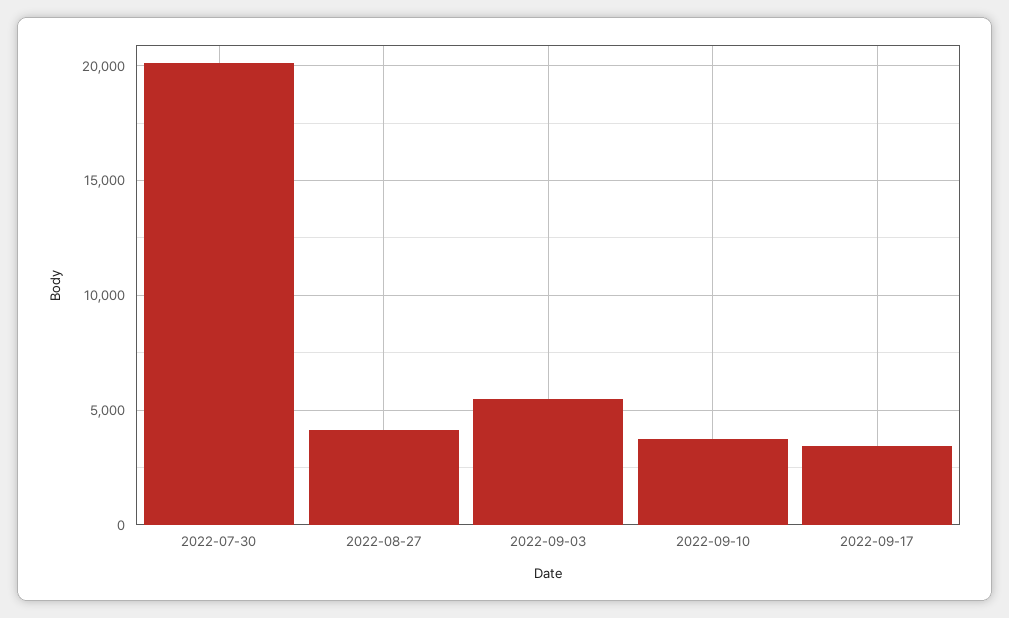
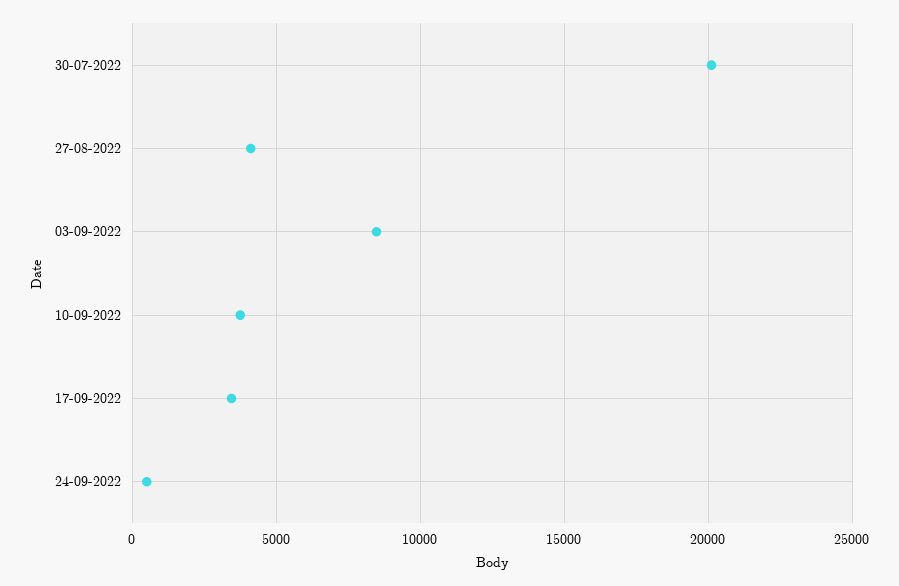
2022-09-03: 5500 -> 8500
24-09-2022: none -> 500

